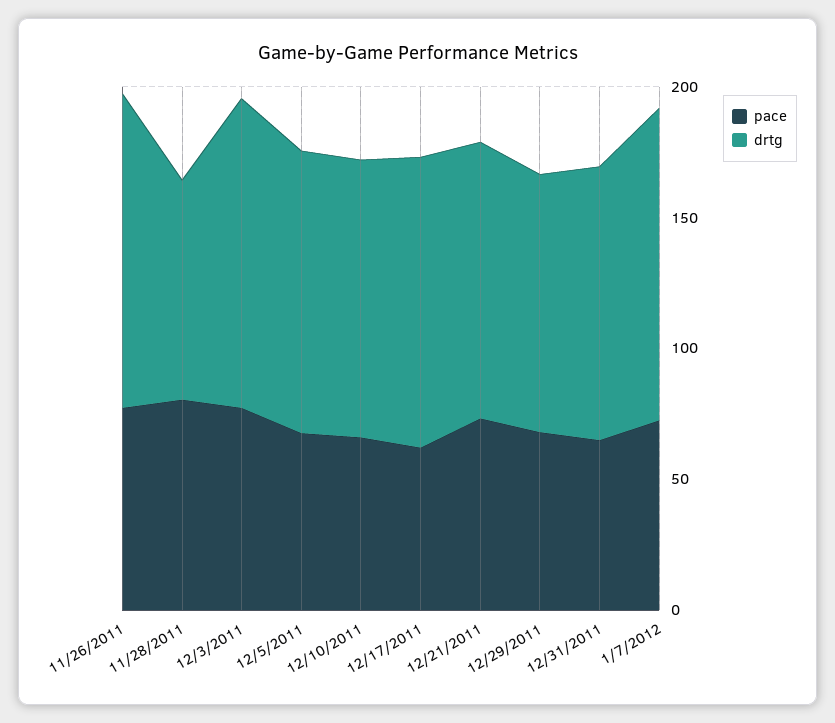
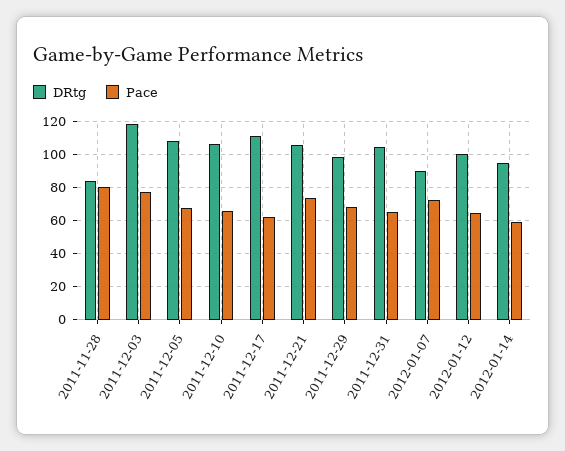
pace, 11/26/2011: 80 -> none
drtg, 11/26/2011: 120 -> none
drtg, 1/7/2012: 120 -> 90
drtg, 2012-01-12: none -> 100
pace, 2012-01-12: none -> 65
drtg, 2012-01-14: none -> 95
pace, 2012-01-14: none -> 60

